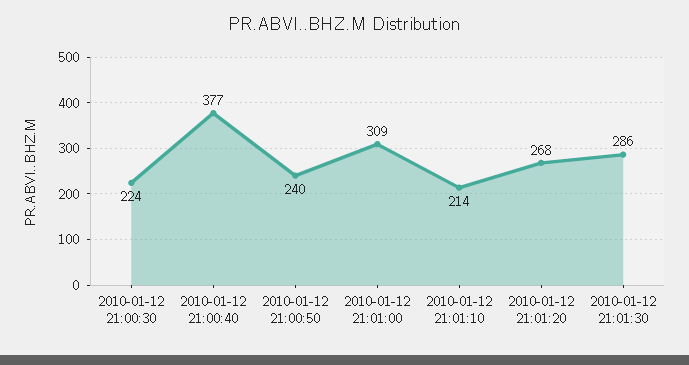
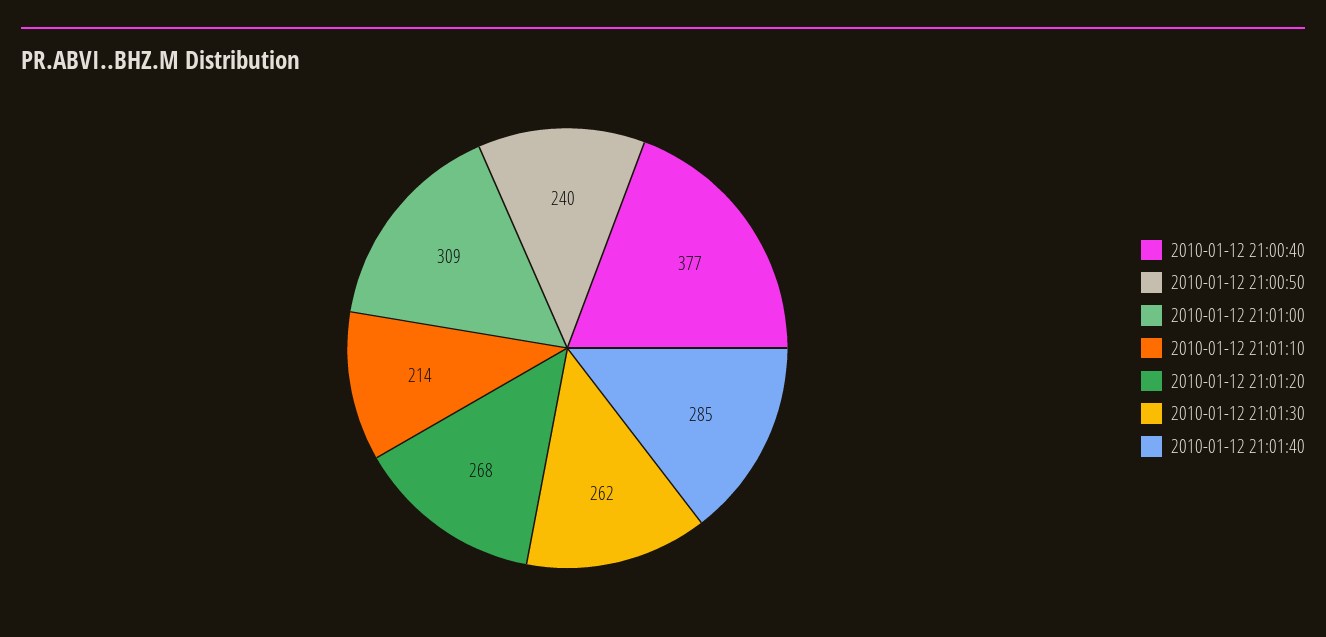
2010-01-12 21:00:30: 224 -> none
2010-01-12 21:01:30: 286 -> 262
2010-01-12 21:01:40: none -> 285

